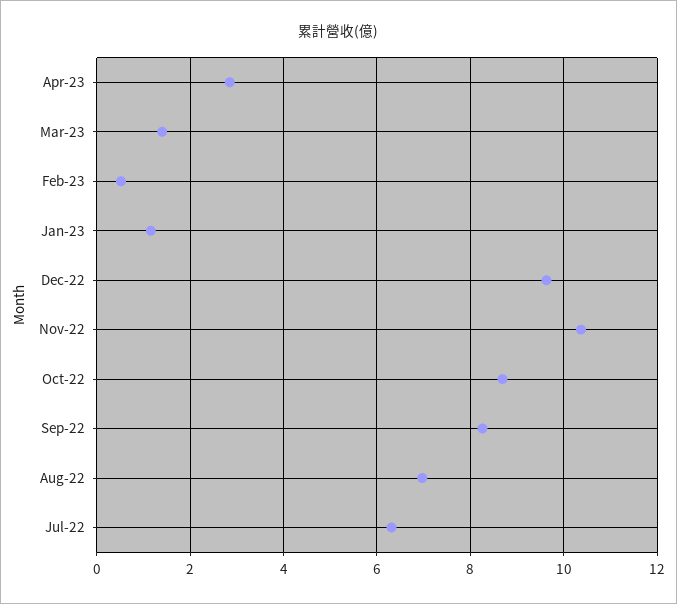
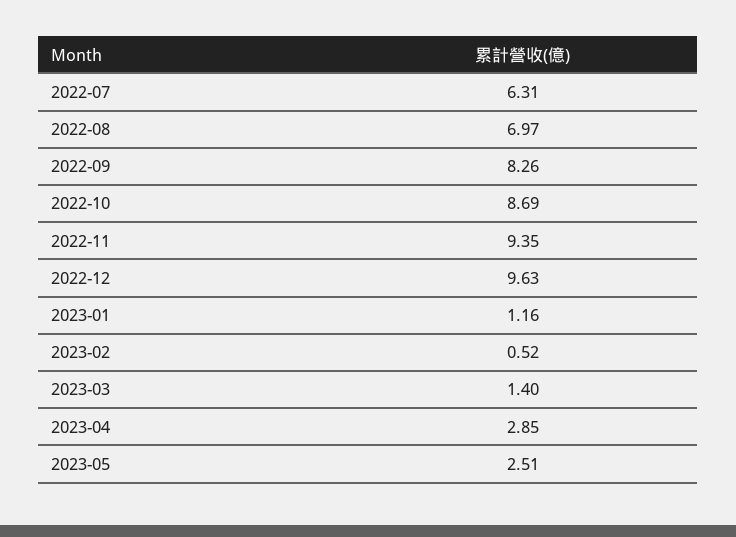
Nov-22: 10.4 -> 9.35
2023-05: none -> 2.51

